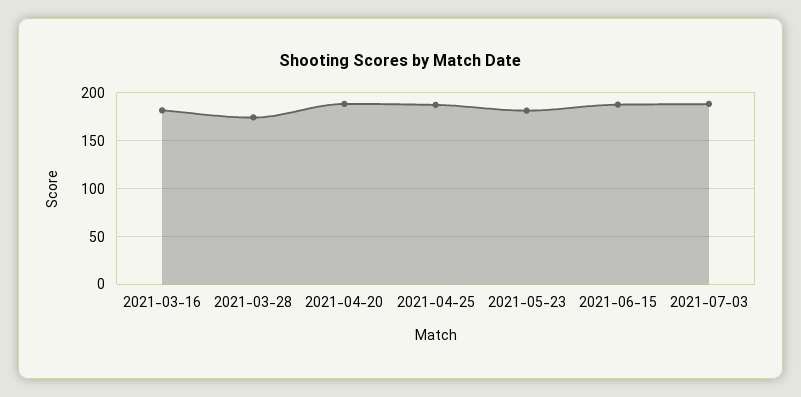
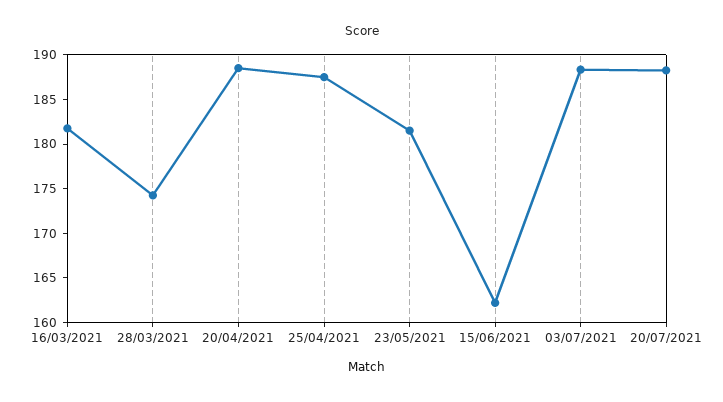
2021-06-15: 190 -> 162
20/07/2021: none -> 188

